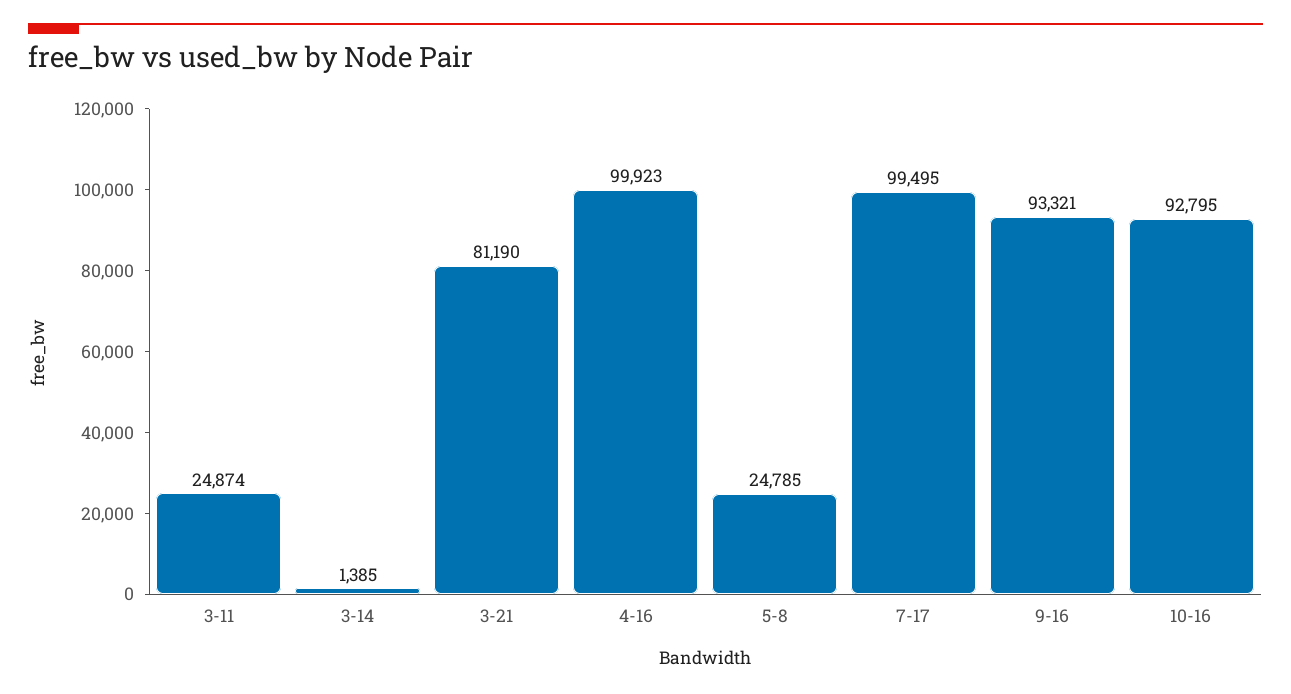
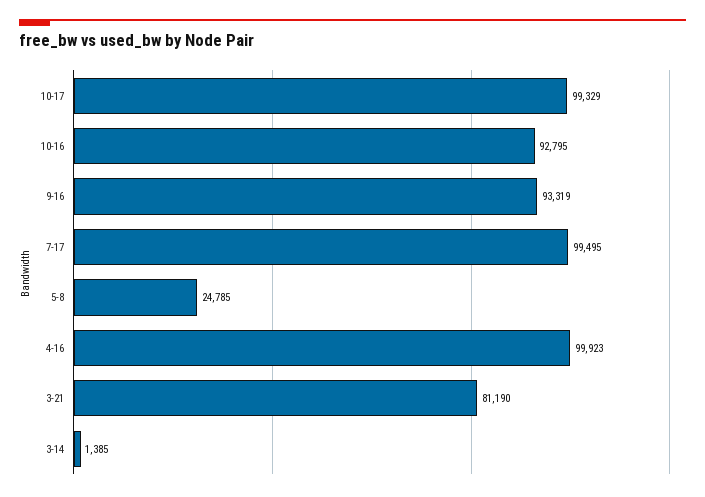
3-11: 24874 -> none
9-16: 93321 -> 93319
10-17: none -> 99329

